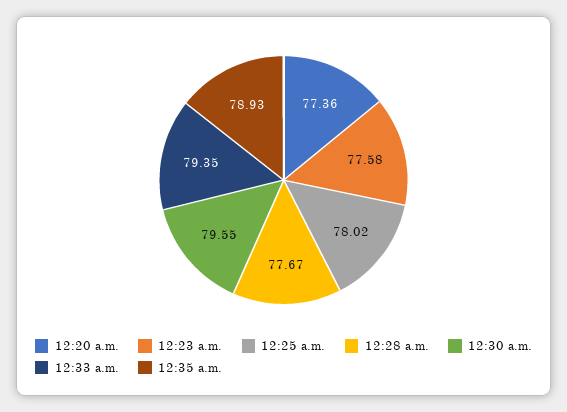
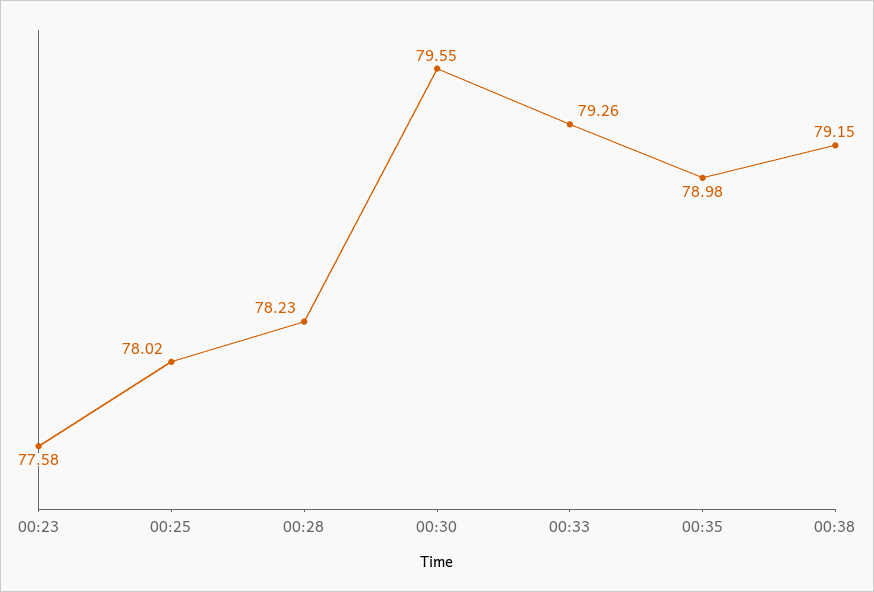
12:20 a.m.: 77.36 -> none
12:28 a.m.: 77.67 -> 78.23
12:33 a.m.: 79.35 -> 79.26
12:35 a.m.: 78.93 -> 78.98
00:38: none -> 79.15

